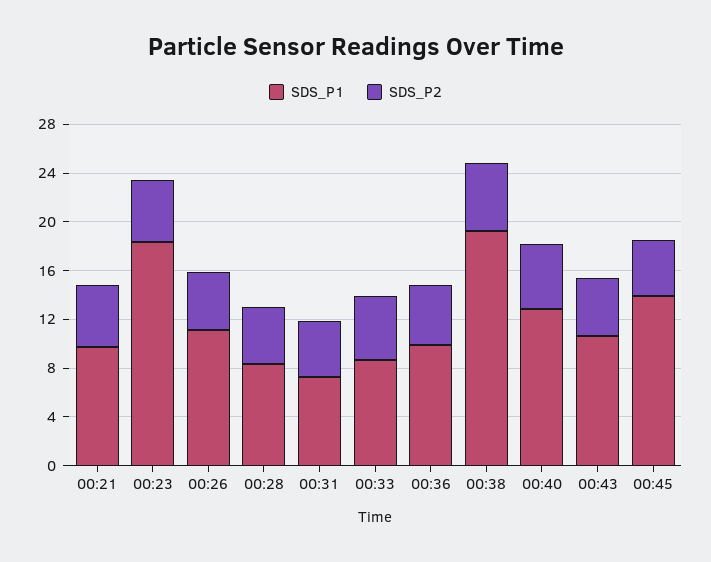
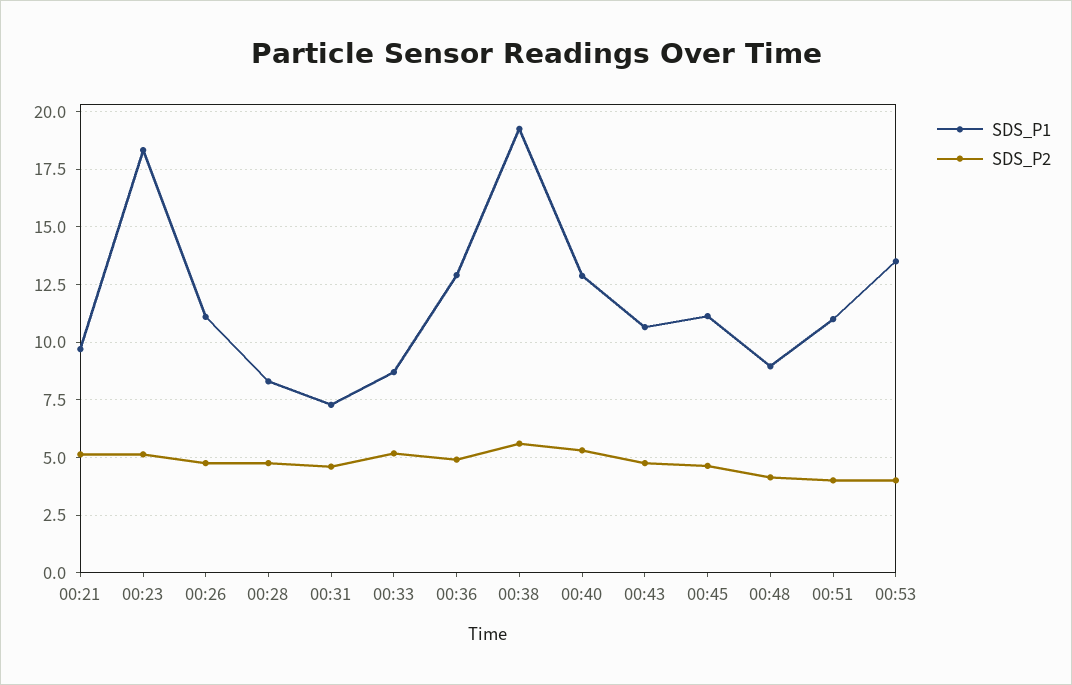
SDS_P1, 00:36: 10 -> 13
SDS_P1, 00:45: 14 -> 11
SDS_P1, 00:48: none -> 9
SDS_P2, 00:48: none -> 4
SDS_P1, 00:51: none -> 11
SDS_P2, 00:51: none -> 4
SDS_P1, 00:53: none -> 13.5
SDS_P2, 00:53: none -> 4

